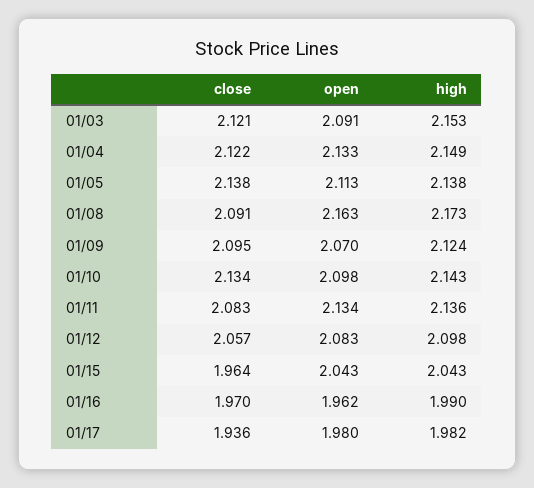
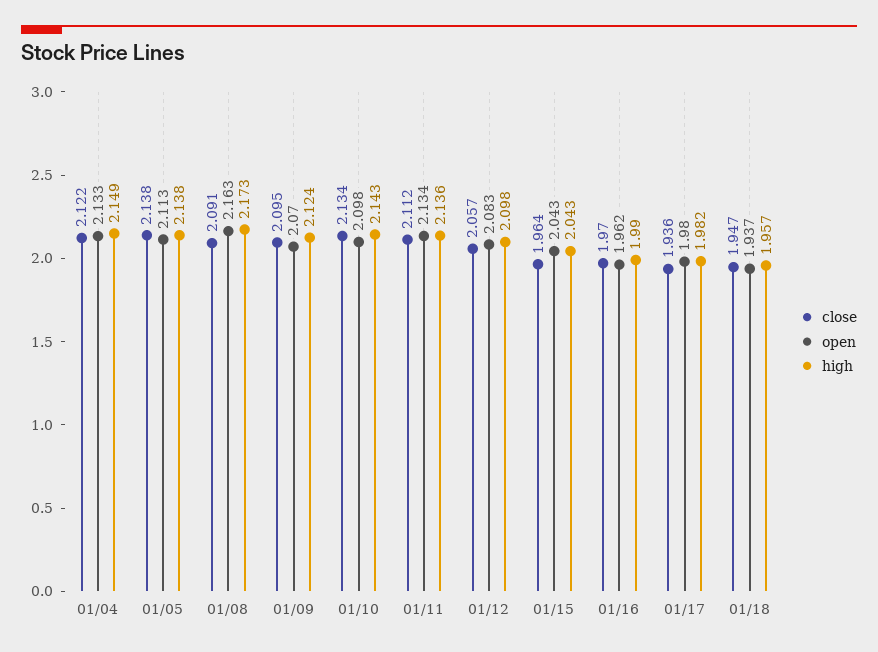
close, 01/03: 2.121 -> none
open, 01/03: 2.091 -> none
high, 01/03: 2.153 -> none
close, 01/11: 2.083 -> 2.112
close, 01/18: none -> 1.947
open, 01/18: none -> 1.937
high, 01/18: none -> 1.957

